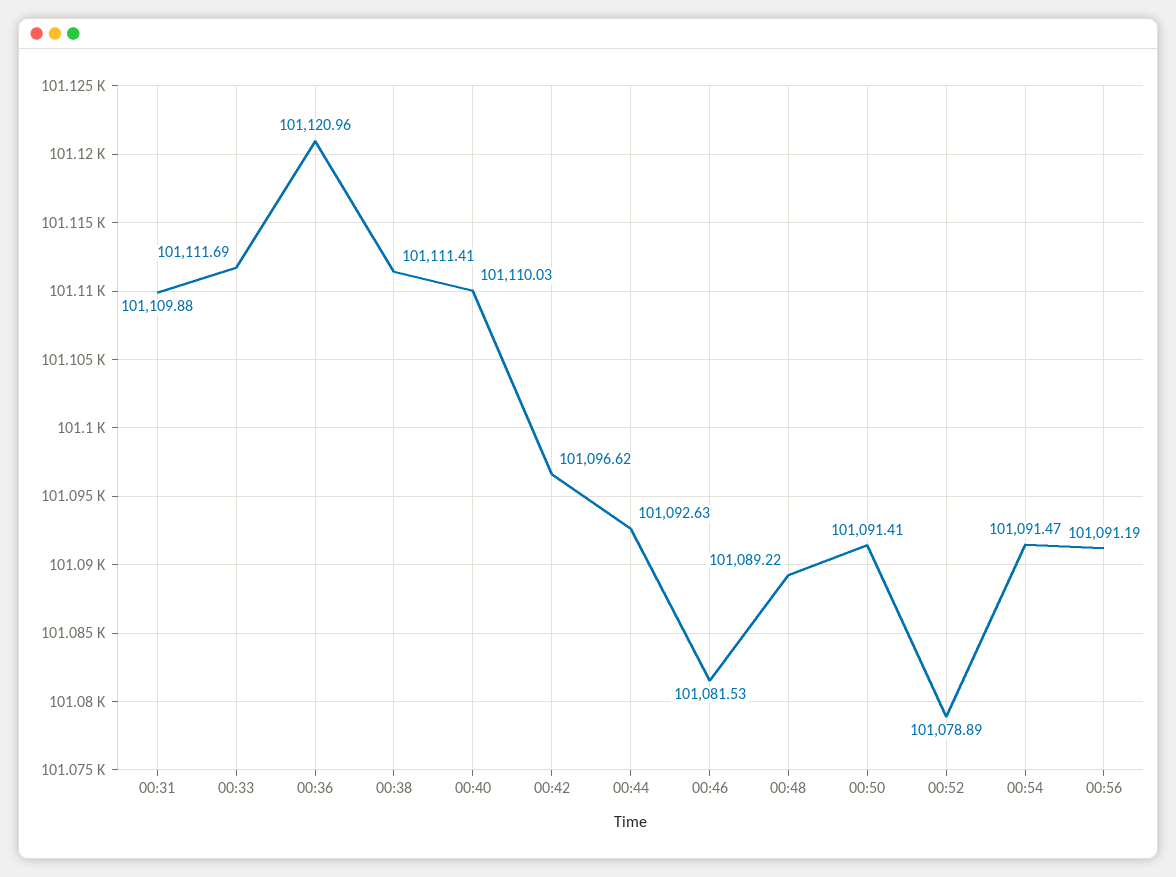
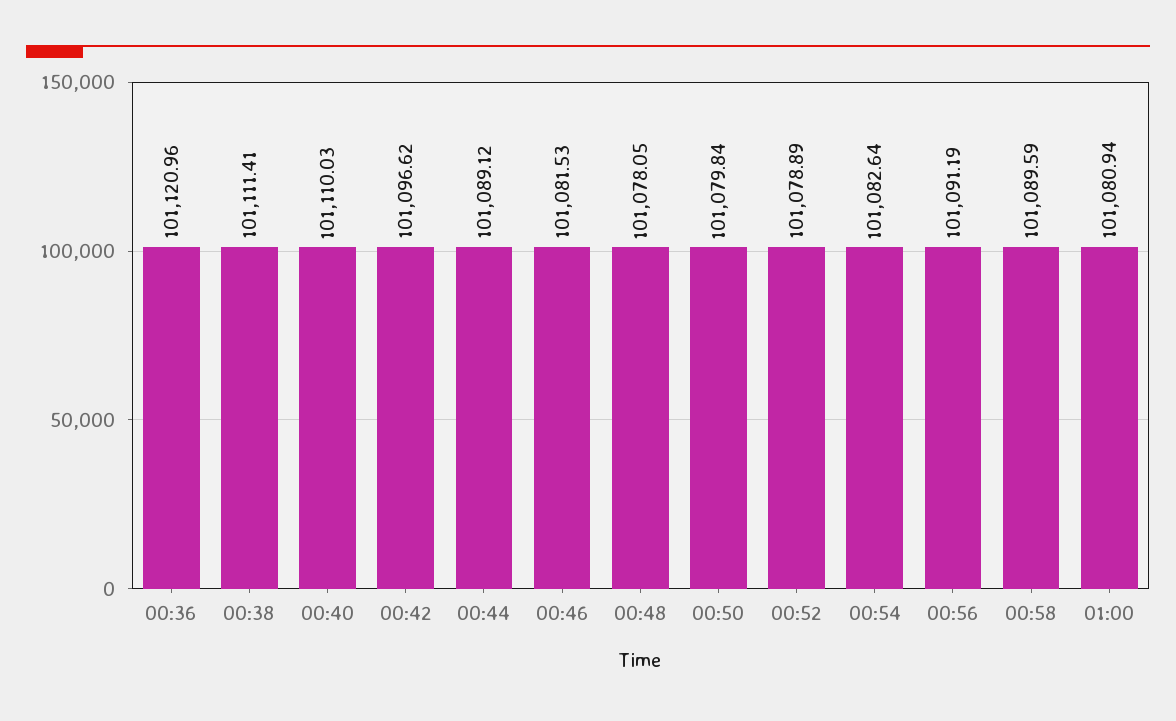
00:31: 101109.88 -> none
00:33: 101111.69 -> none
00:44: 101092.63 -> 101089.12
00:48: 101089.22 -> 101078.05
00:50: 101091.41 -> 101079.84
00:54: 101091.47 -> 101082.64
00:58: none -> 101089.59
01:00: none -> 101080.94

